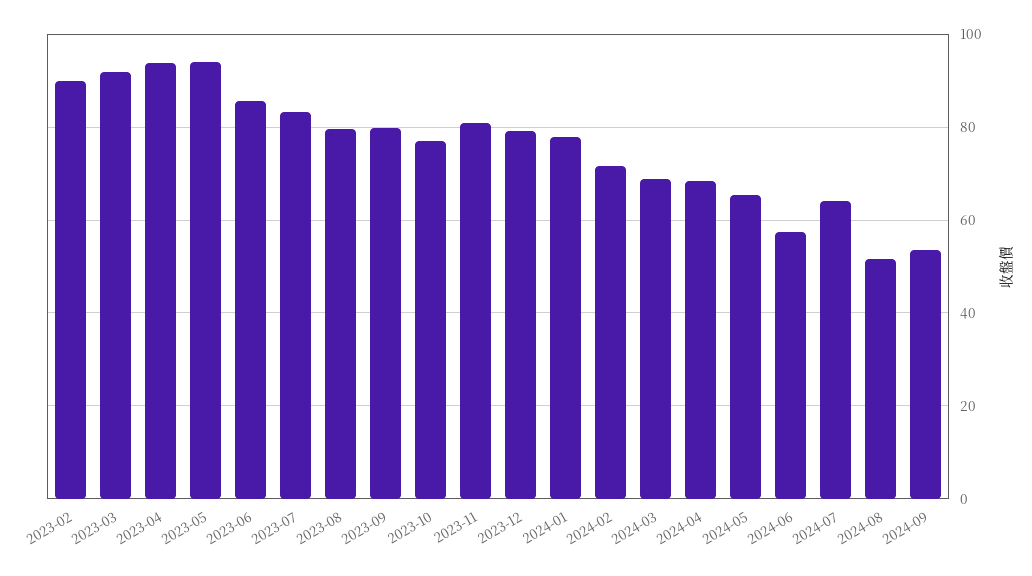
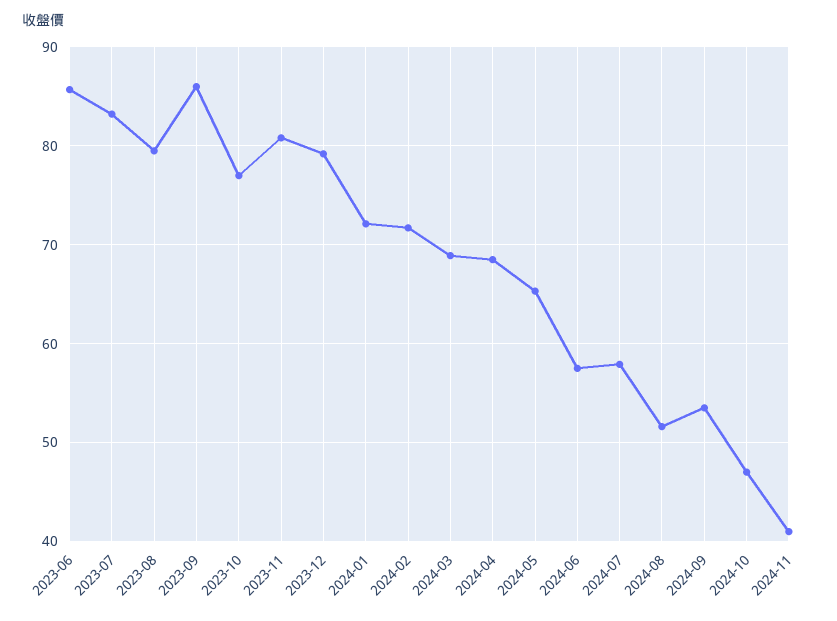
2023-02: 90 -> none
2023-03: 92 -> none
2023-04: 94 -> none
2023-05: 94 -> none
2023-09: 80 -> 86
2024-01: 78 -> 72
2024-07: 64 -> 58
2024-10: none -> 47
2024-11: none -> 41

